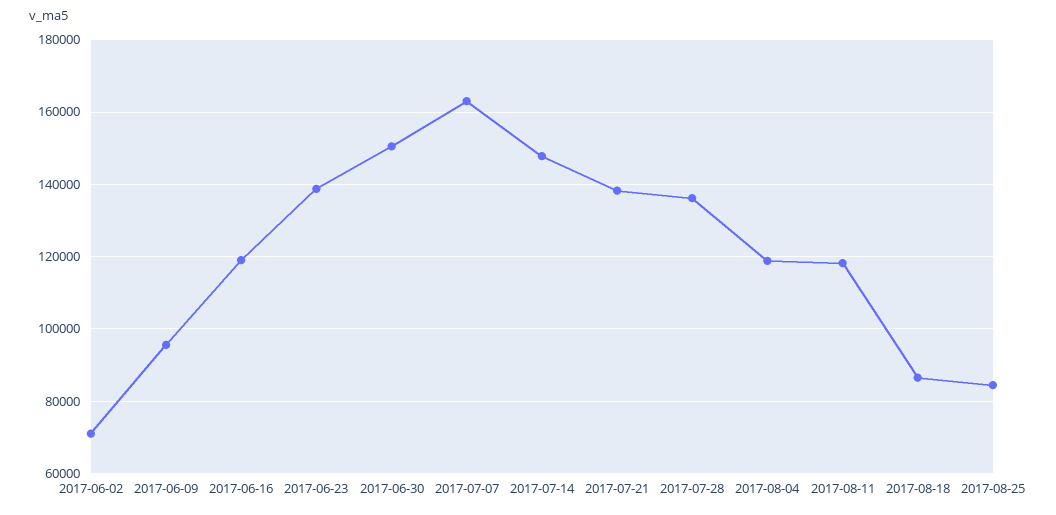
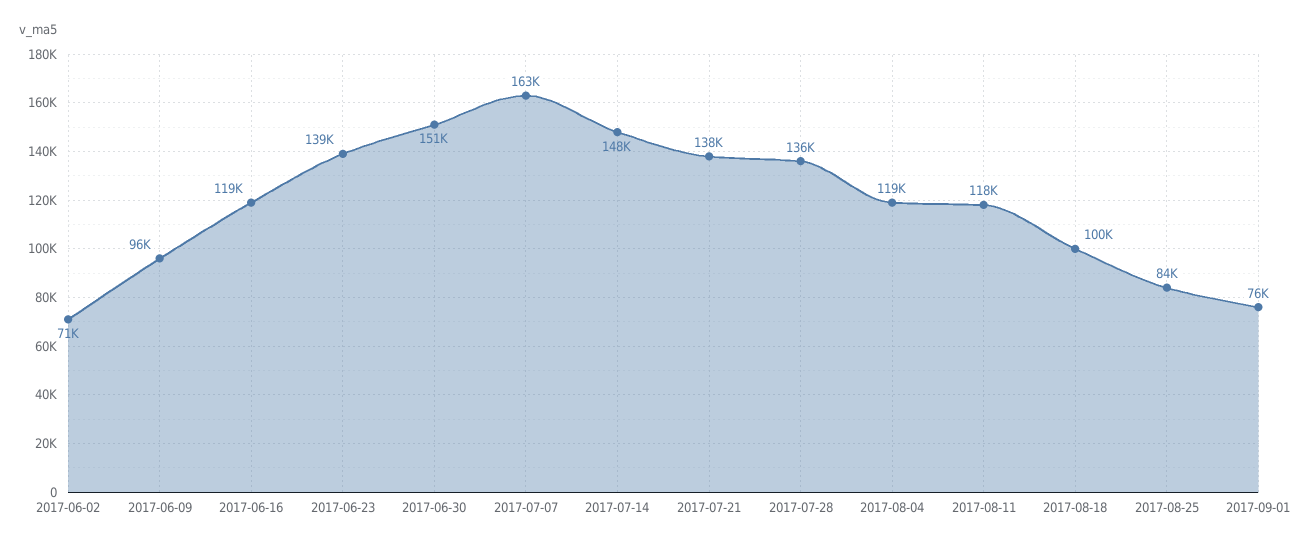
2017-08-18: 86000 -> 100000
2017-09-01: none -> 76000

